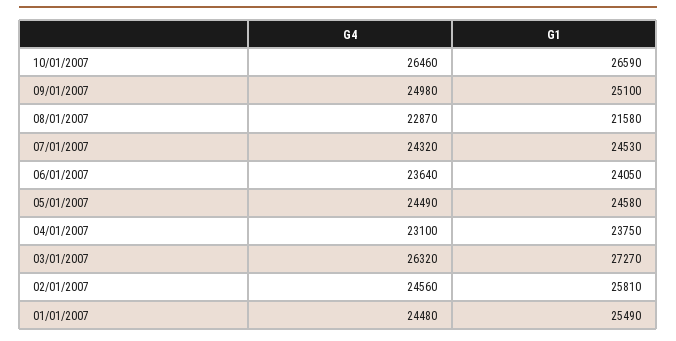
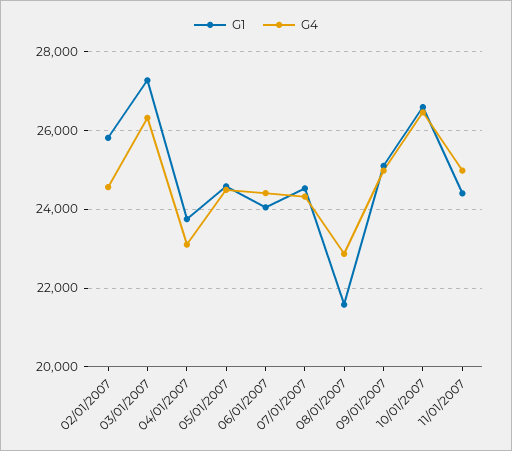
G4, 06/01/2007: 23640 -> 24400
G4, 01/01/2007: 24480 -> none
G1, 01/01/2007: 25490 -> none
G1, 11/01/2007: none -> 24400
G4, 11/01/2007: none -> 25000

